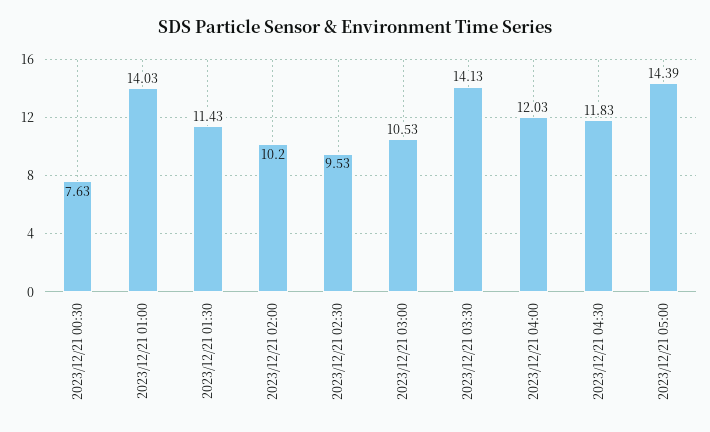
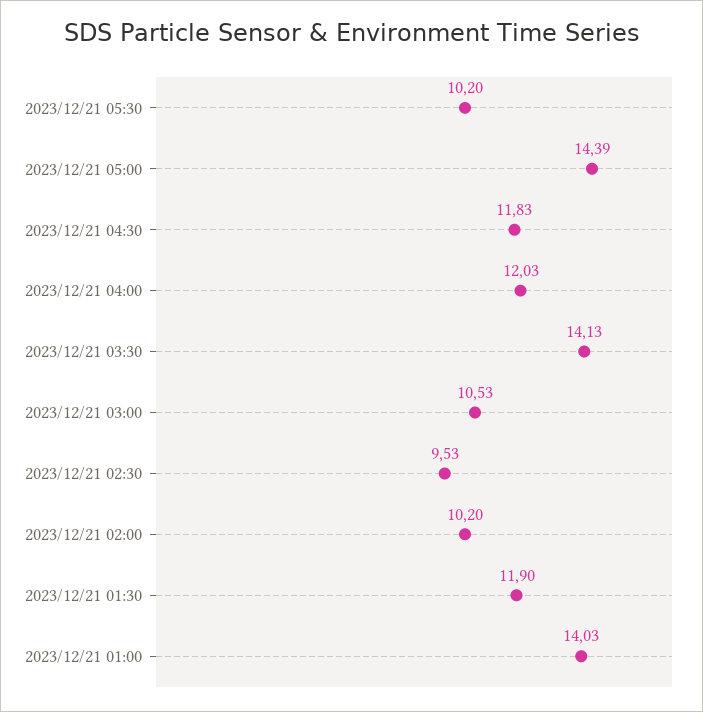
2023/12/21 00:30: 7.63 -> none
2023/12/21 01:30: 11.43 -> 11.9
2023/12/21 05:30: none -> 10.2

